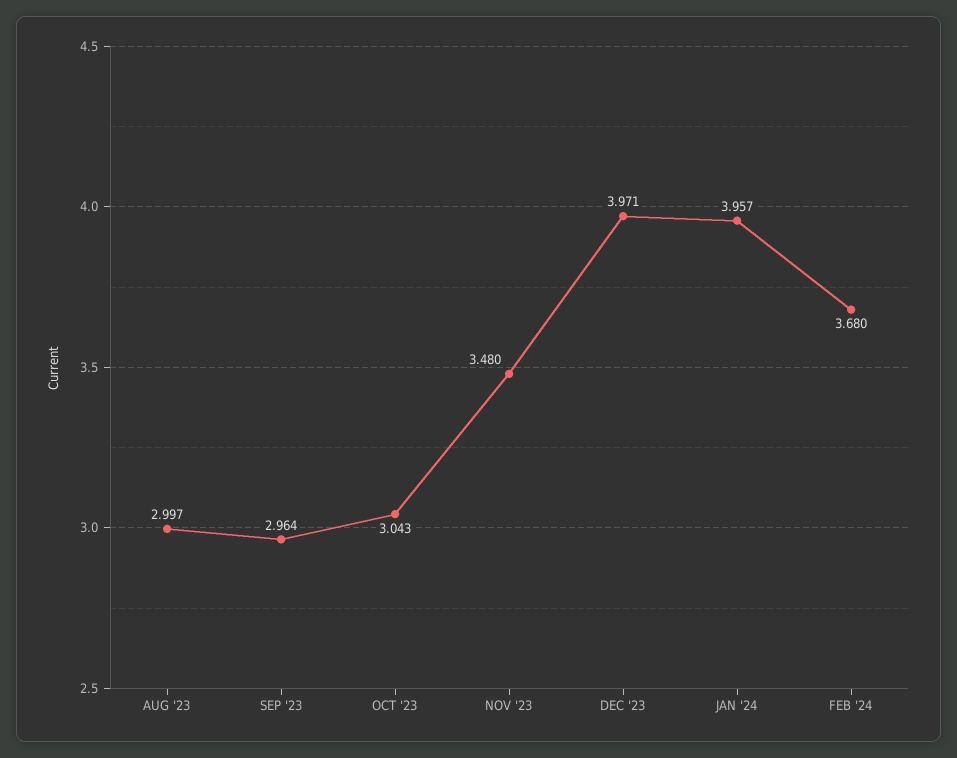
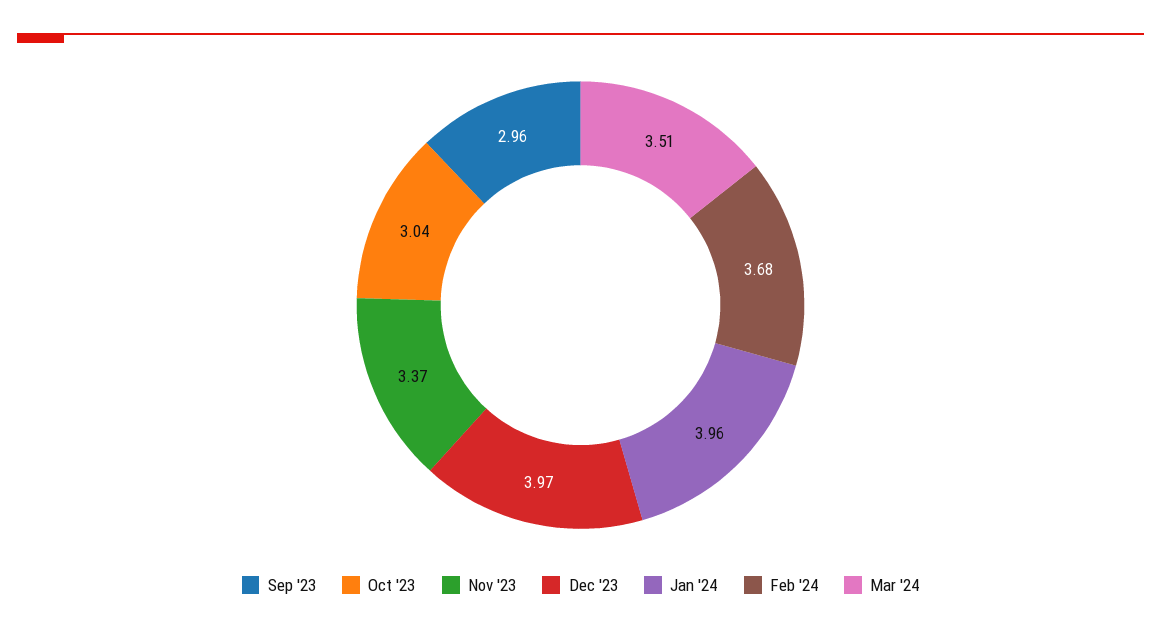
AUG '23: 2.997 -> none
NOV '23: 3.48 -> 3.37
Mar '24: none -> 3.51

